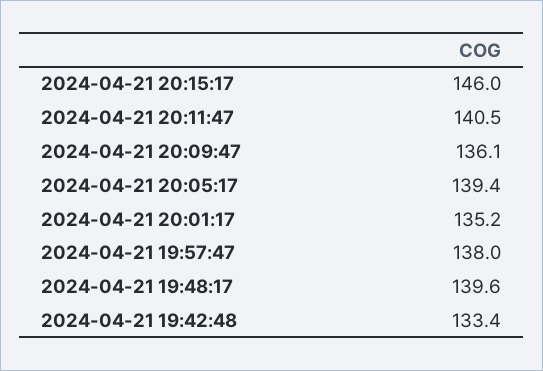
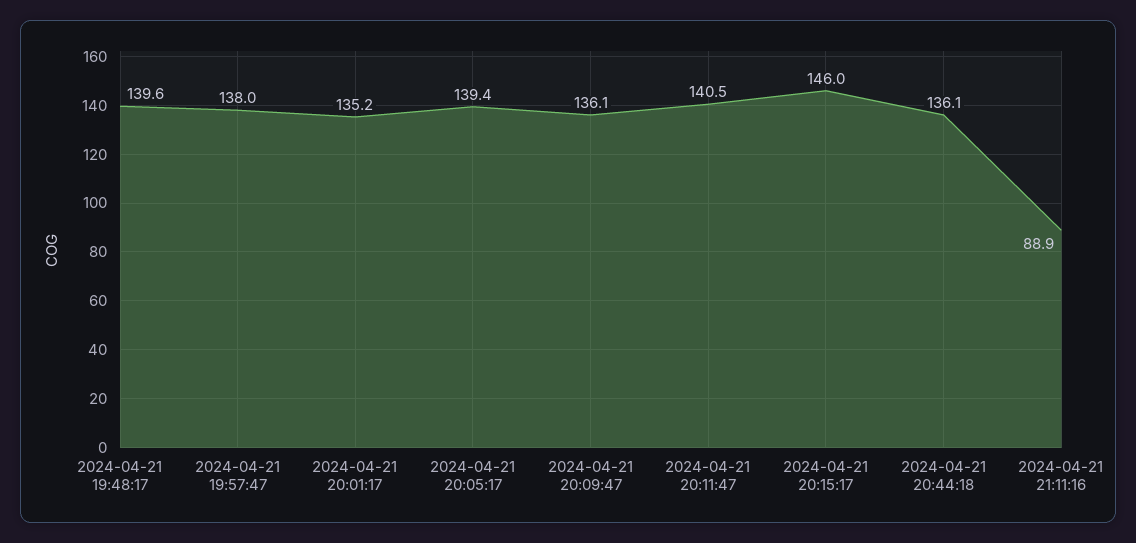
2024-04-21 19:42:48: 133.4 -> none
2024-04-21 20:44:18: none -> 136.1
2024-04-21 21:11:16: none -> 88.9

